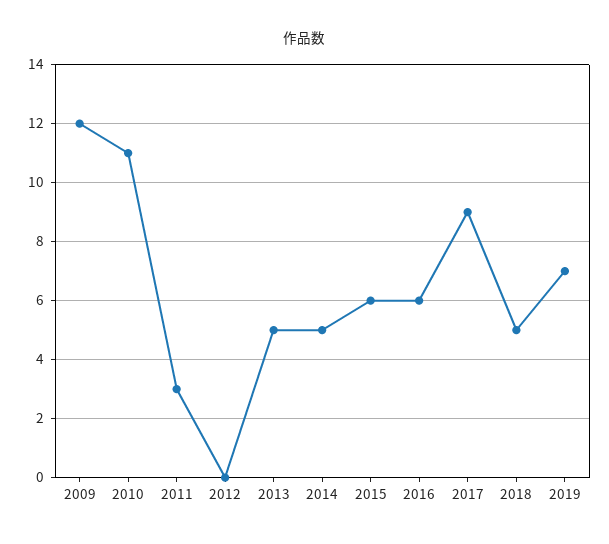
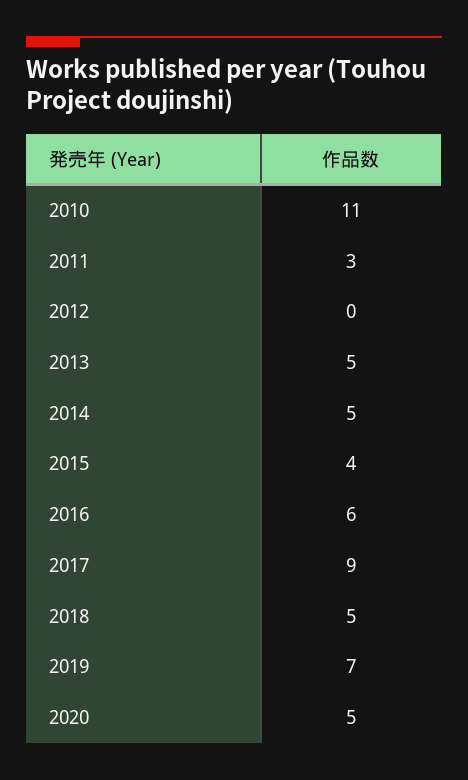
2009: 12 -> none
2015: 6 -> 4
2020: none -> 5

